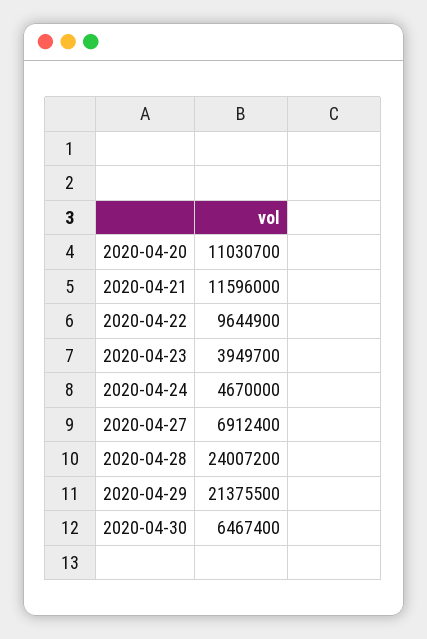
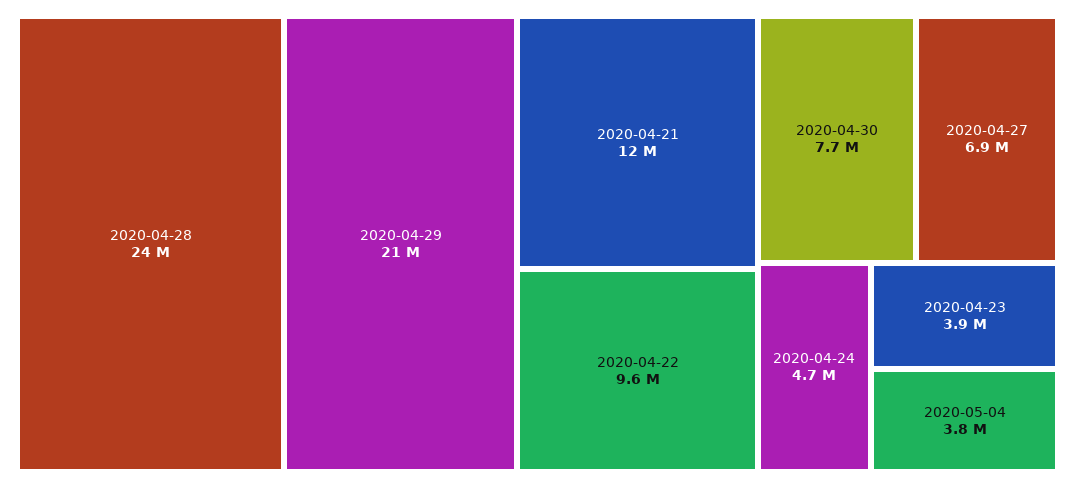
2020-04-20: 11030700 -> none
2020-04-30: 6467400 -> 7700000
2020-05-04: none -> 3800000

